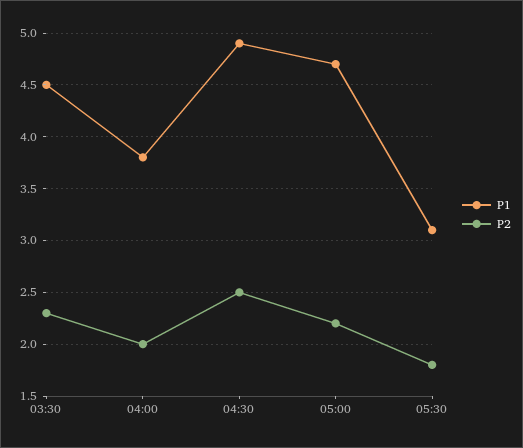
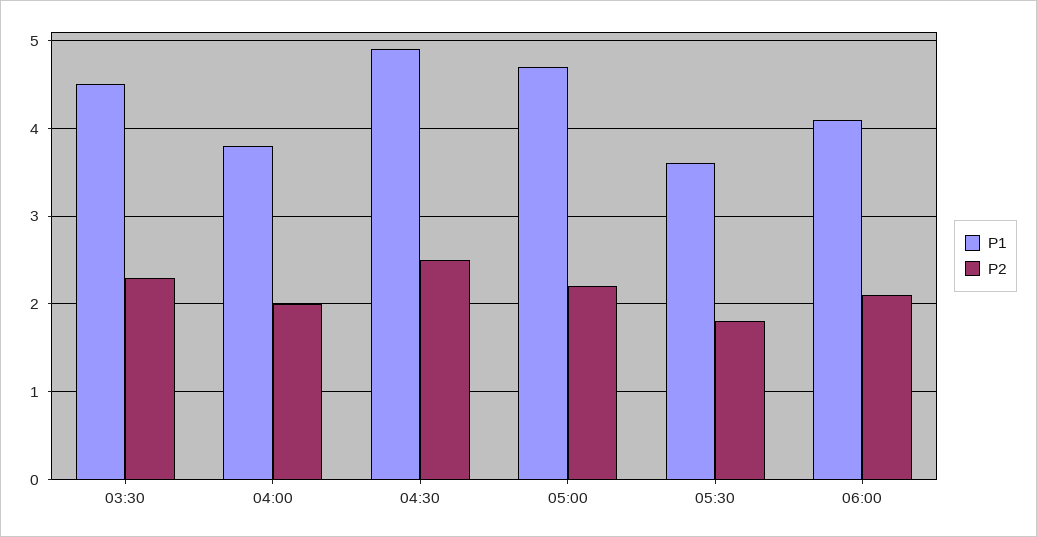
P1, 05:30: 3.1 -> 3.6
P1, 06:00: none -> 4.1
P2, 06:00: none -> 2.1

